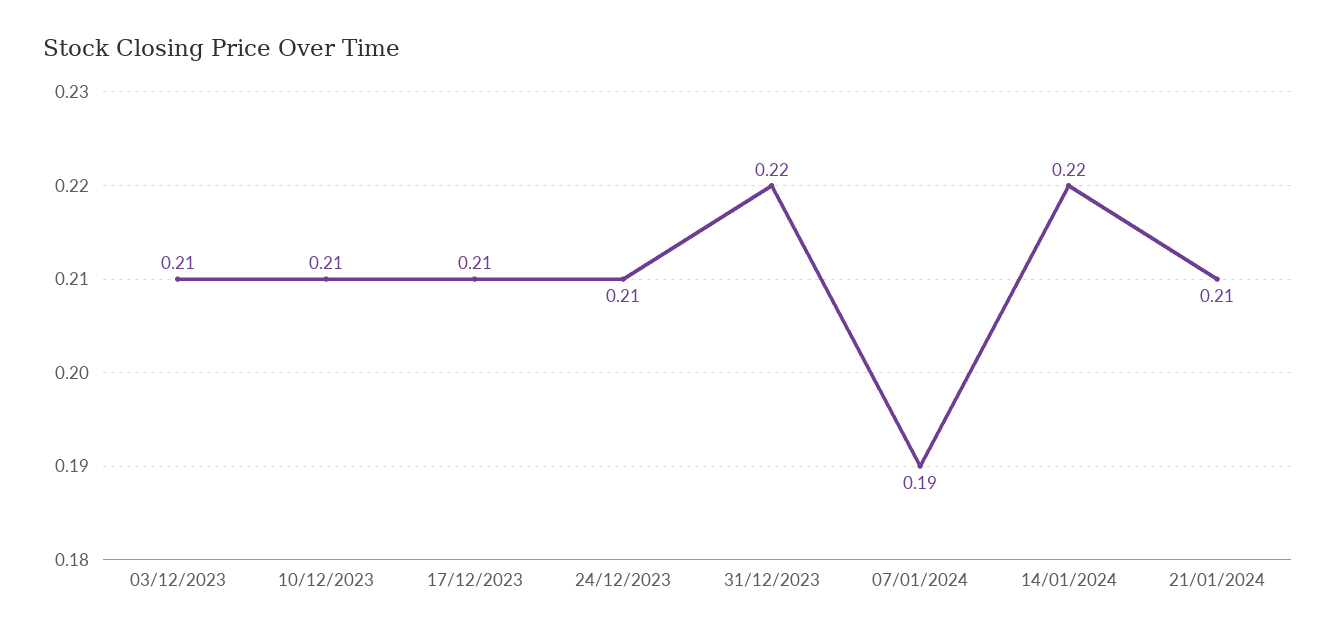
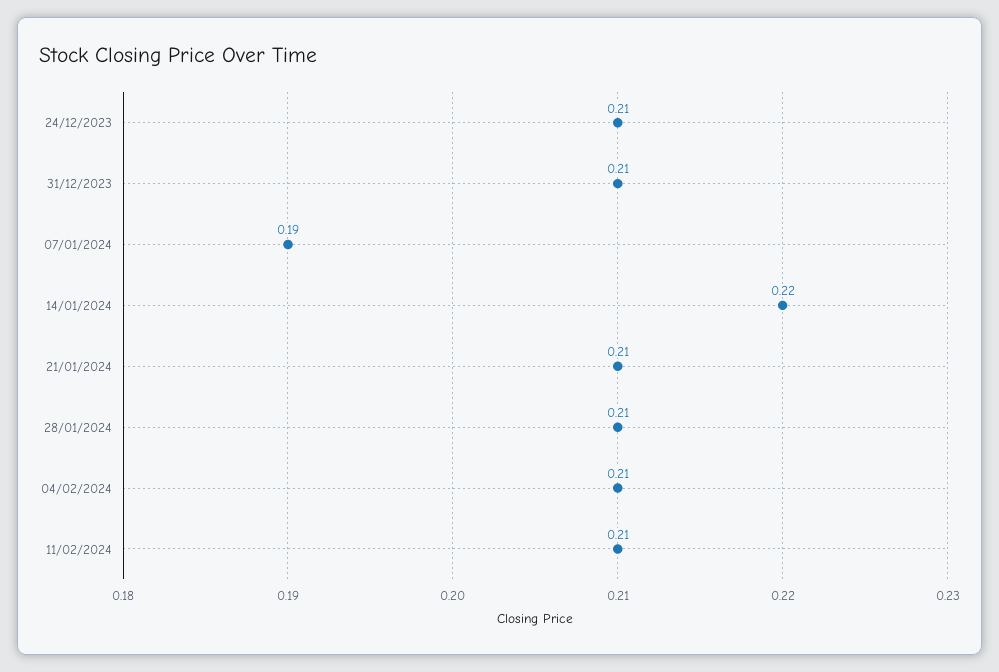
03/12/2023: 0.21 -> none
10/12/2023: 0.21 -> none
17/12/2023: 0.21 -> none
31/12/2023: 0.22 -> 0.21
28/01/2024: none -> 0.21
04/02/2024: none -> 0.21
11/02/2024: none -> 0.21

